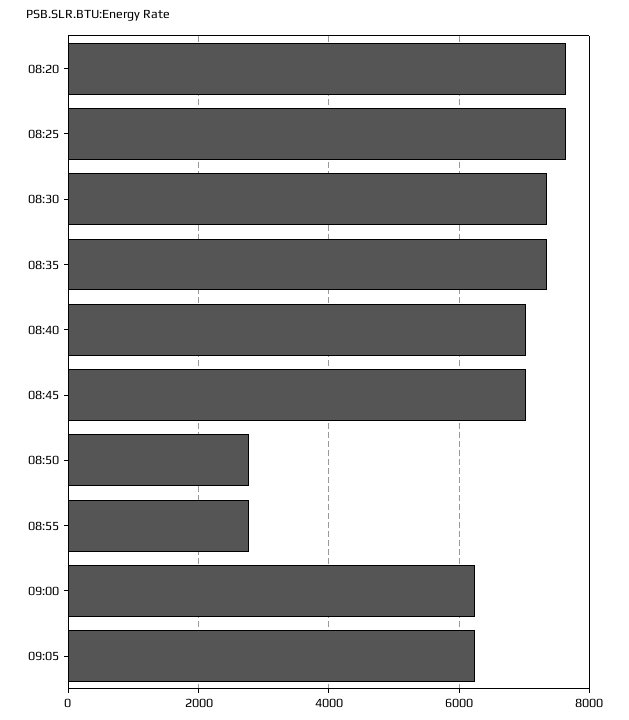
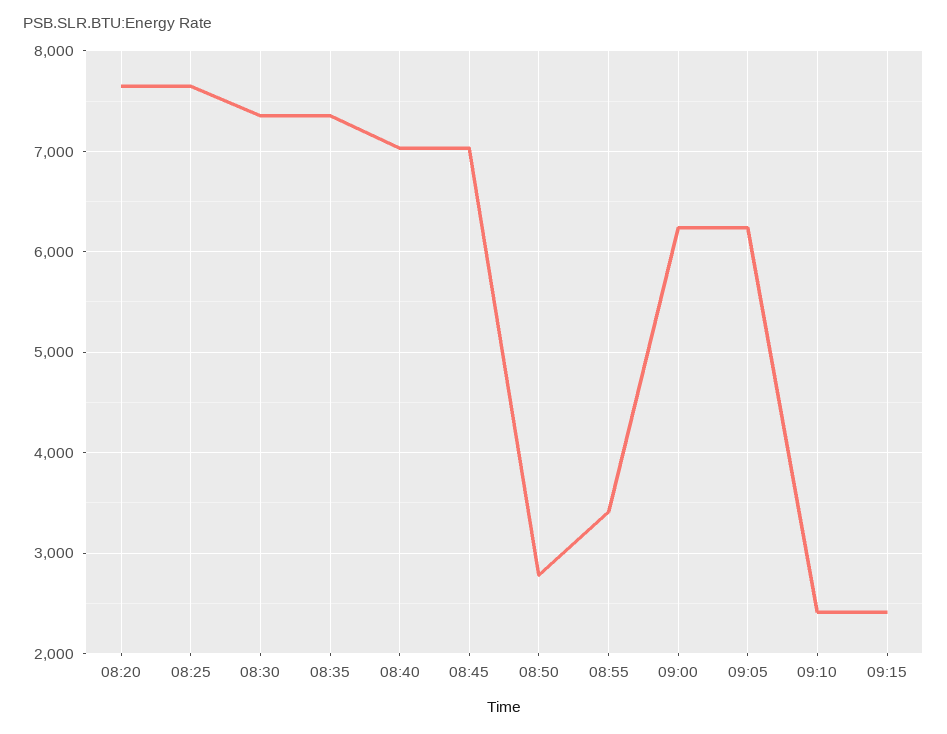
08:55: 2800 -> 3400
09:10: none -> 2400
09:15: none -> 2400

